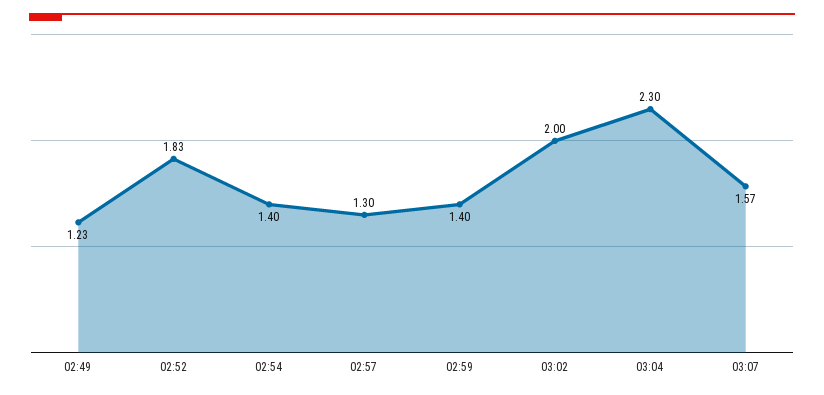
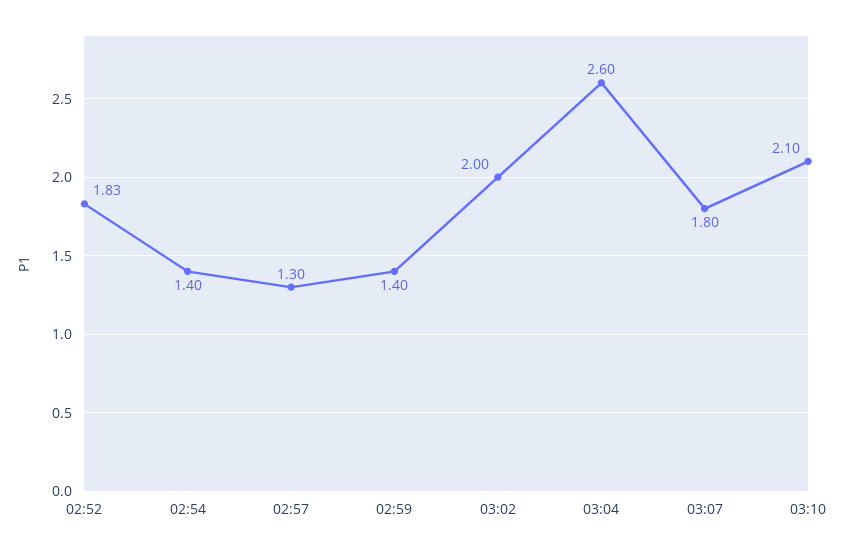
02:49: 1.23 -> none
03:04: 2.3 -> 2.6
03:07: 1.57 -> 1.8
03:10: none -> 2.1

